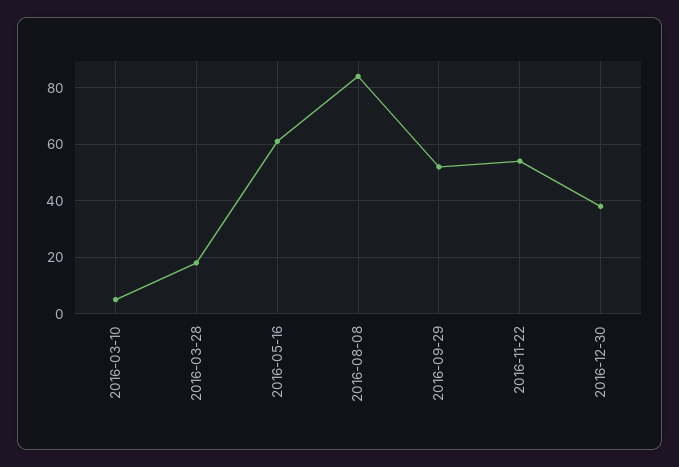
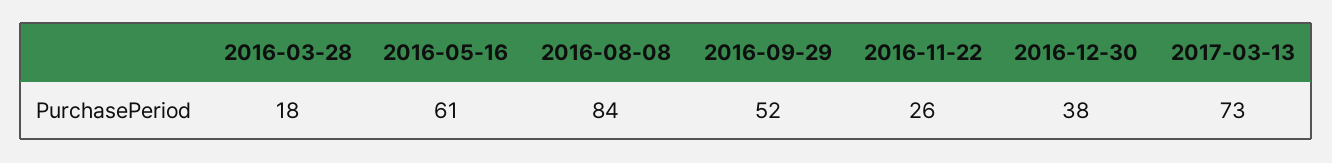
2016-03-10: 5 -> none
2016-11-22: 55 -> 26
2017-03-13: none -> 73

